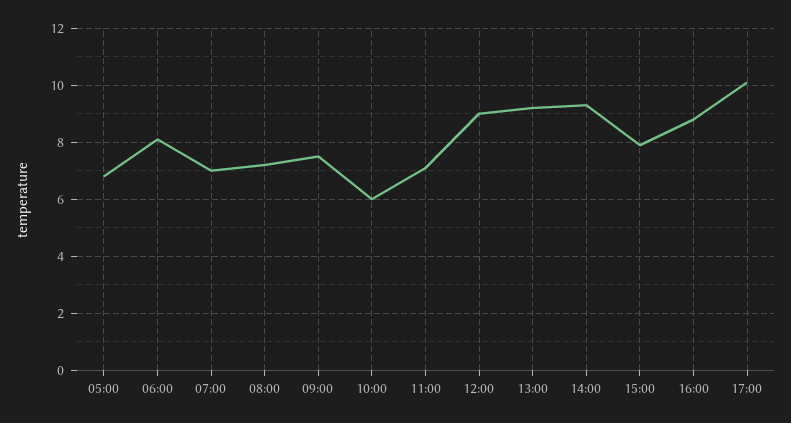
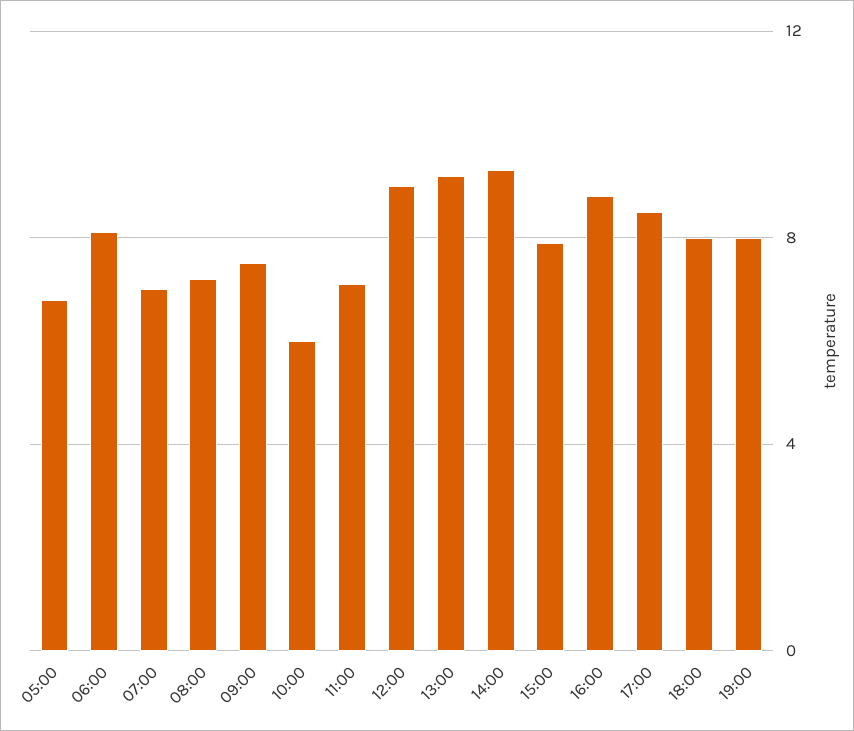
17:00: 10 -> 8.5
18:00: none -> 8
19:00: none -> 8

